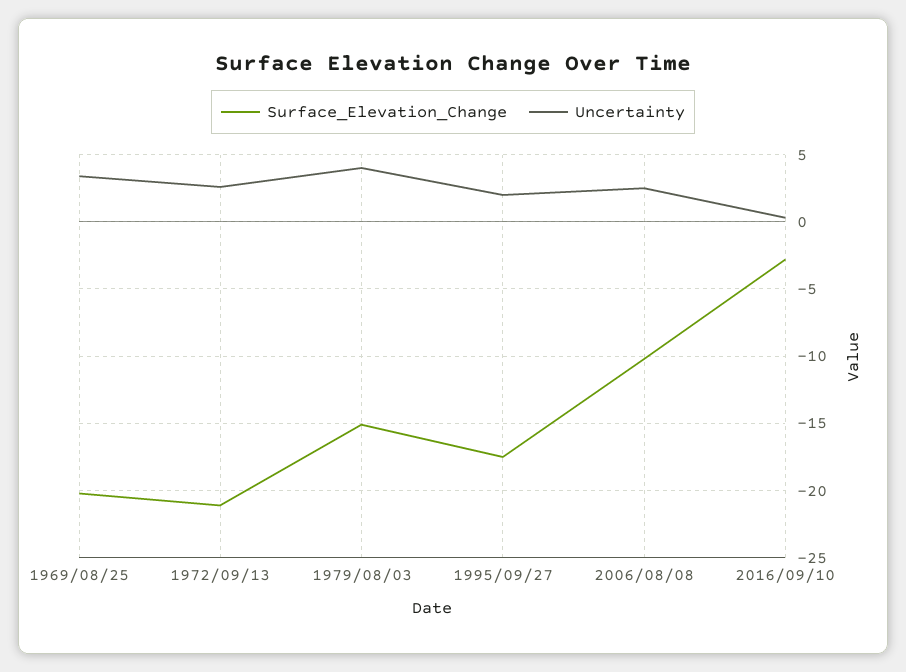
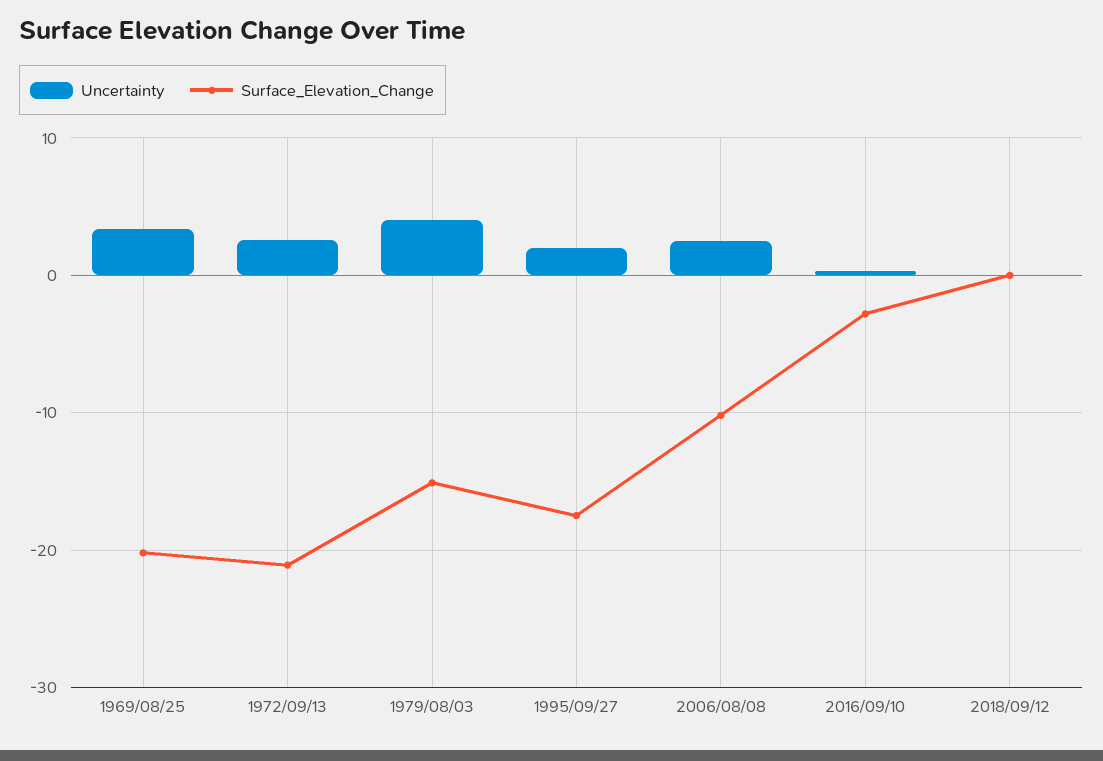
Uncertainty, 2018/09/12: none -> 0
Surface_Elevation_Change, 2018/09/12: none -> 0

